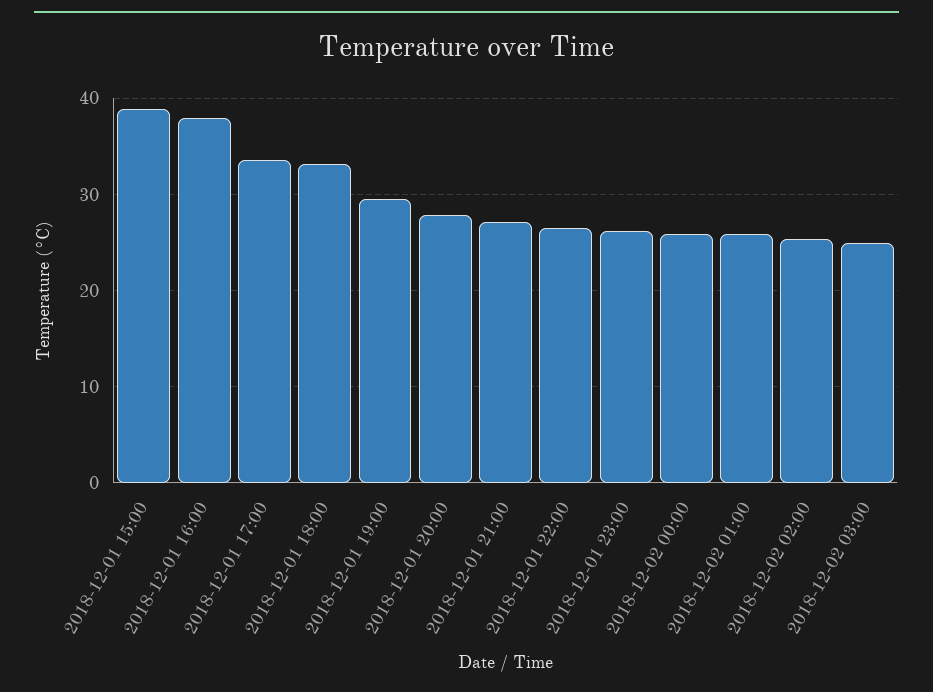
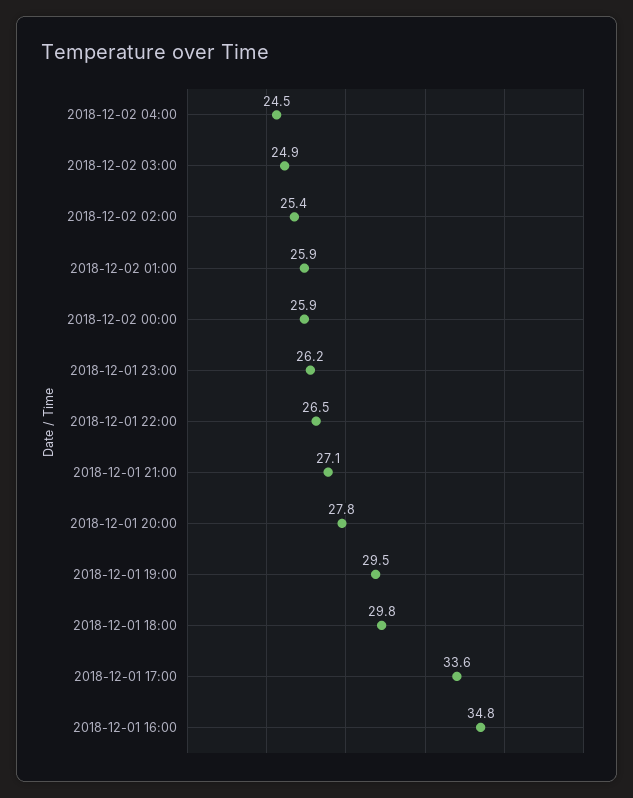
2018-12-01 15:00: 39 -> none
2018-12-01 16:00: 38 -> 34.8
2018-12-01 18:00: 33 -> 29.8
2018-12-02 04:00: none -> 24.5

